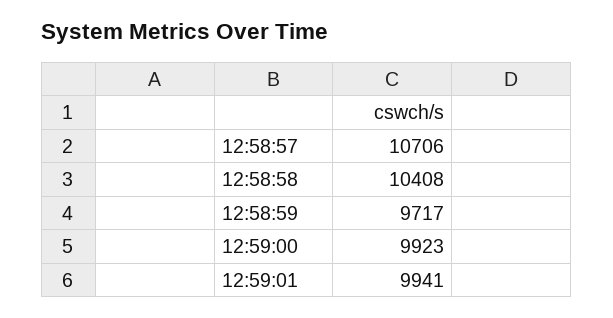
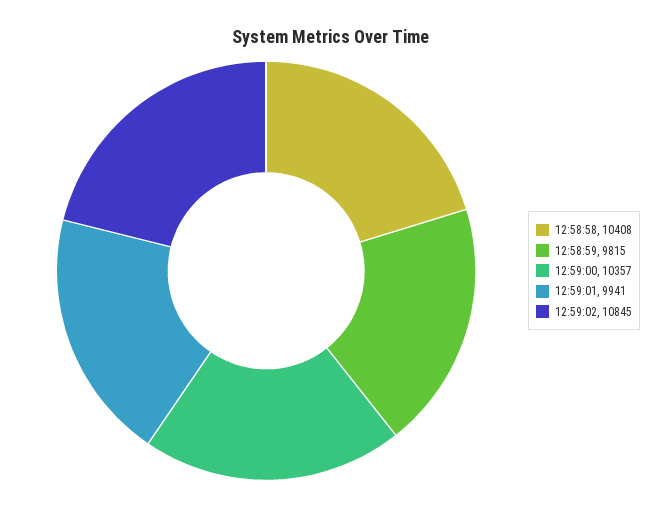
12:58:57: 10706 -> none
12:58:59: 9717 -> 9815
12:59:00: 9923 -> 10357
12:59:02: none -> 10845

